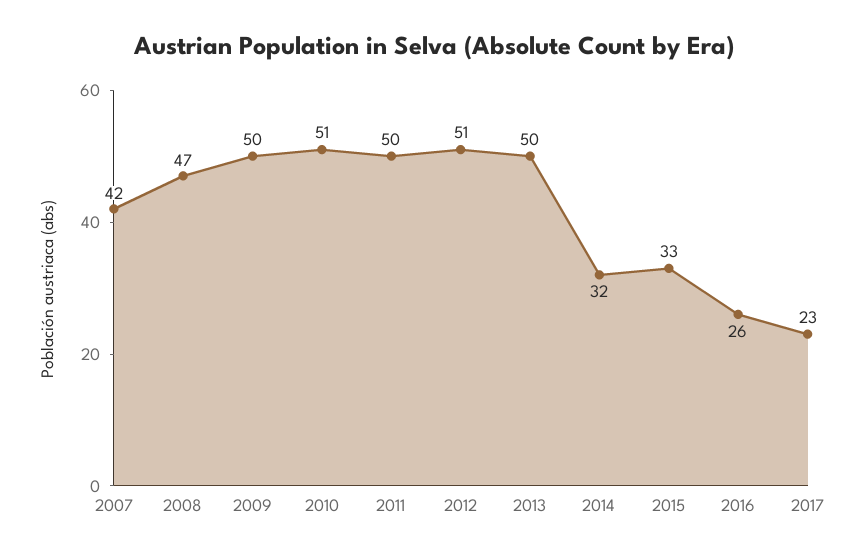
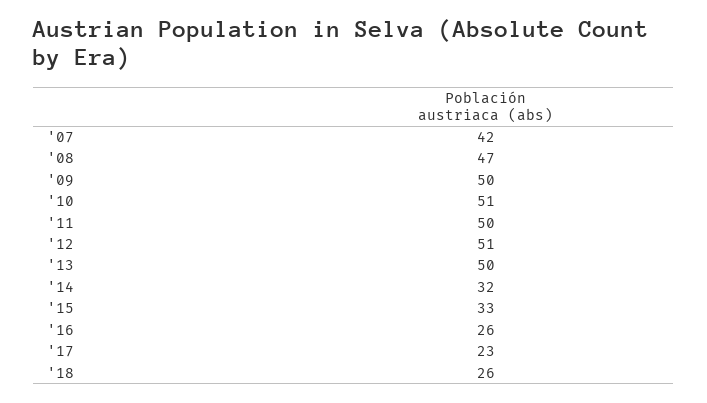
'18: none -> 26

